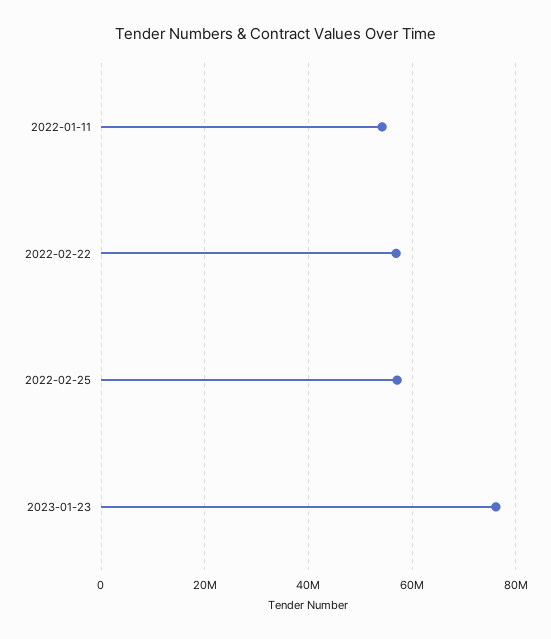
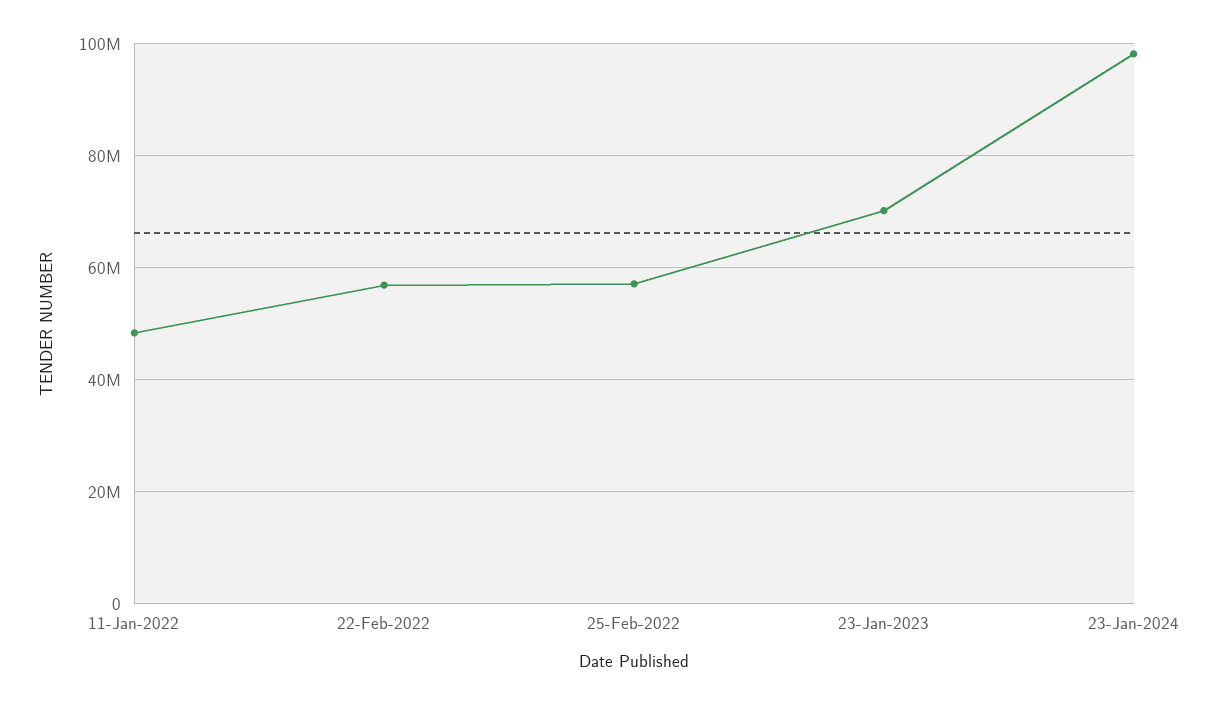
2022-01-11: 54000000 -> 48000000
2023-01-23: 76000000 -> 70000000
23-Jan-2024: none -> 98000000

